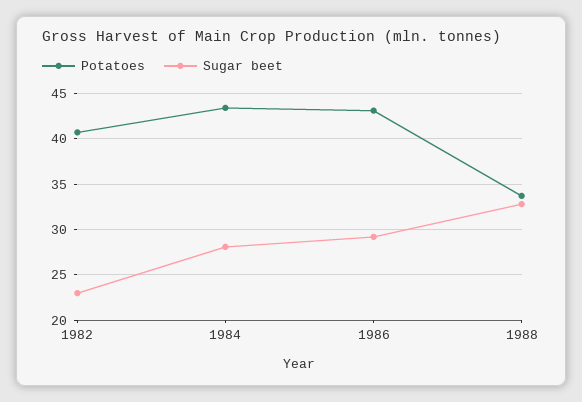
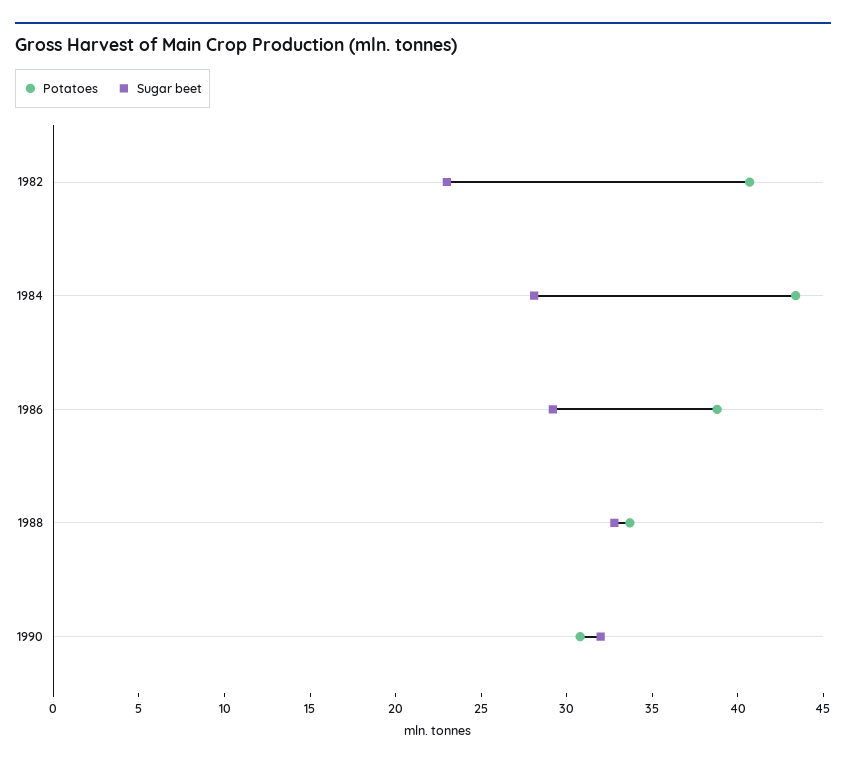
Potatoes, 1986: 43 -> 39
Potatoes, 1990: none -> 31
Sugar beet, 1990: none -> 32

